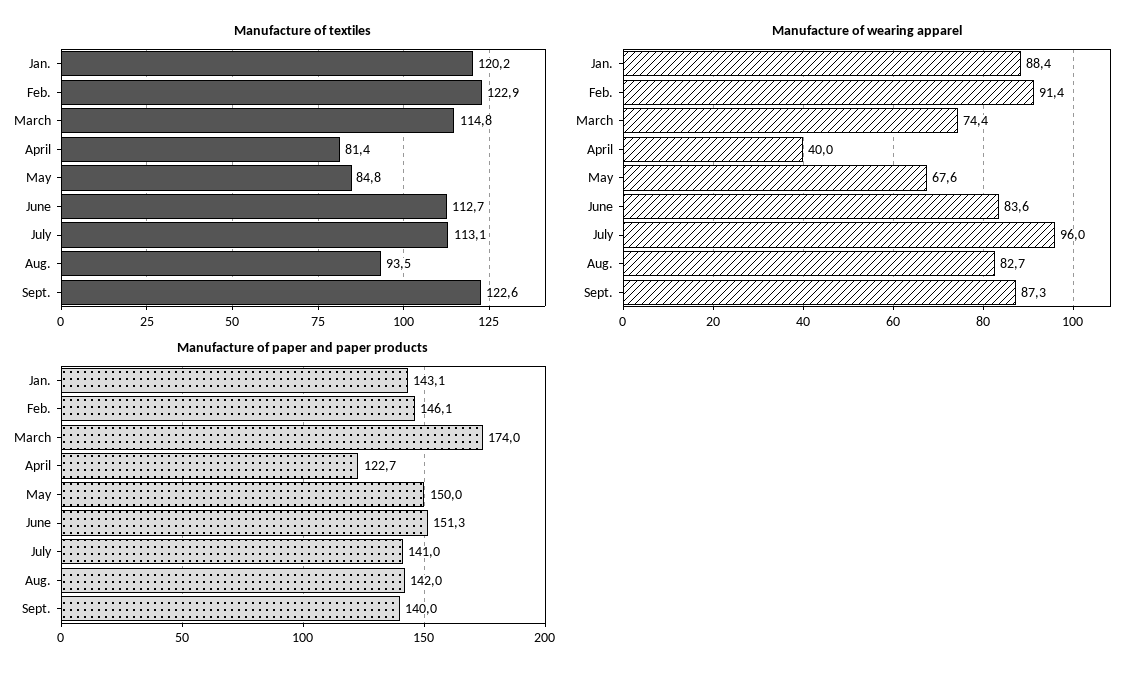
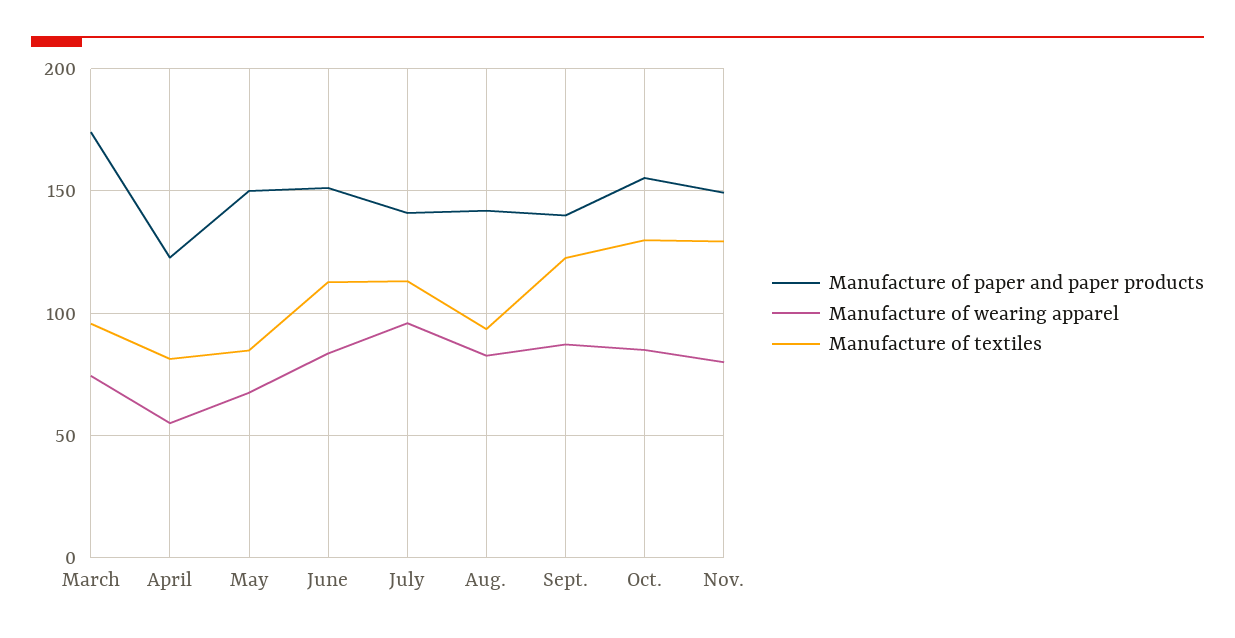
Manufacture of textiles, Jan.: 120.2 -> none
Manufacture of textiles, Feb.: 122.9 -> none
Manufacture of textiles, March: 114.8 -> 95
Manufacture of wearing apparel, Jan.: 88.4 -> none
Manufacture of wearing apparel, Feb.: 91.4 -> none
Manufacture of wearing apparel, April: 40 -> 55
Manufacture of paper and paper products, Jan.: 143.1 -> none
Manufacture of paper and paper products, Feb.: 146.1 -> none
Manufacture of paper and paper products, Oct.: none -> 155
Manufacture of wearing apparel, Oct.: none -> 85
Manufacture of textiles, Oct.: none -> 130
Manufacture of paper and paper products, Nov.: none -> 150
Manufacture of wearing apparel, Nov.: none -> 80
Manufacture of textiles, Nov.: none -> 130

